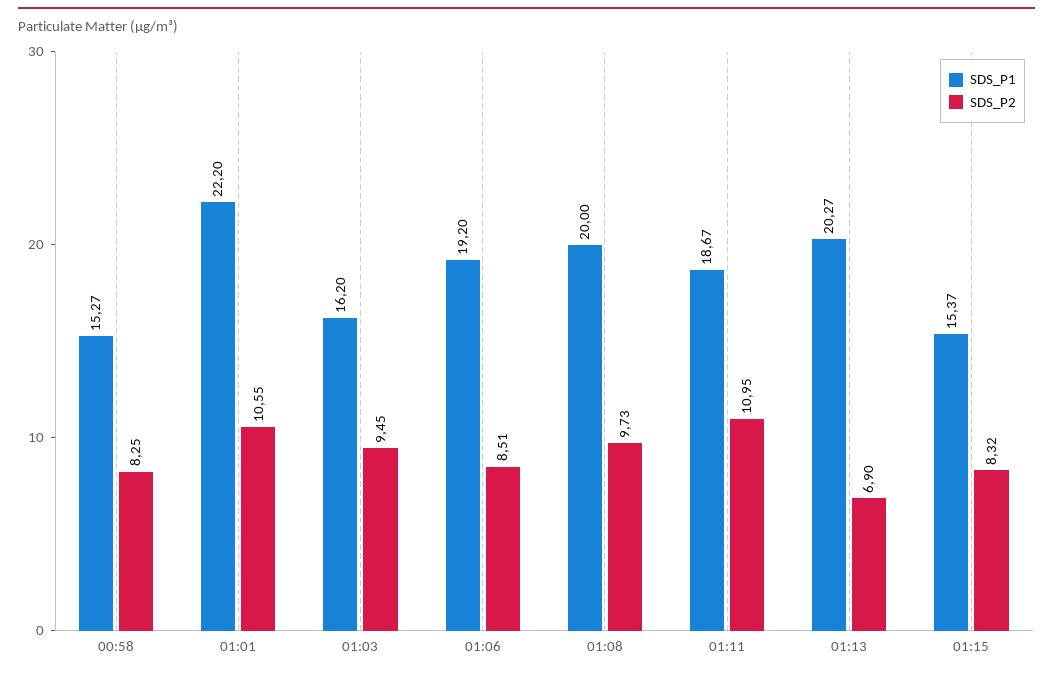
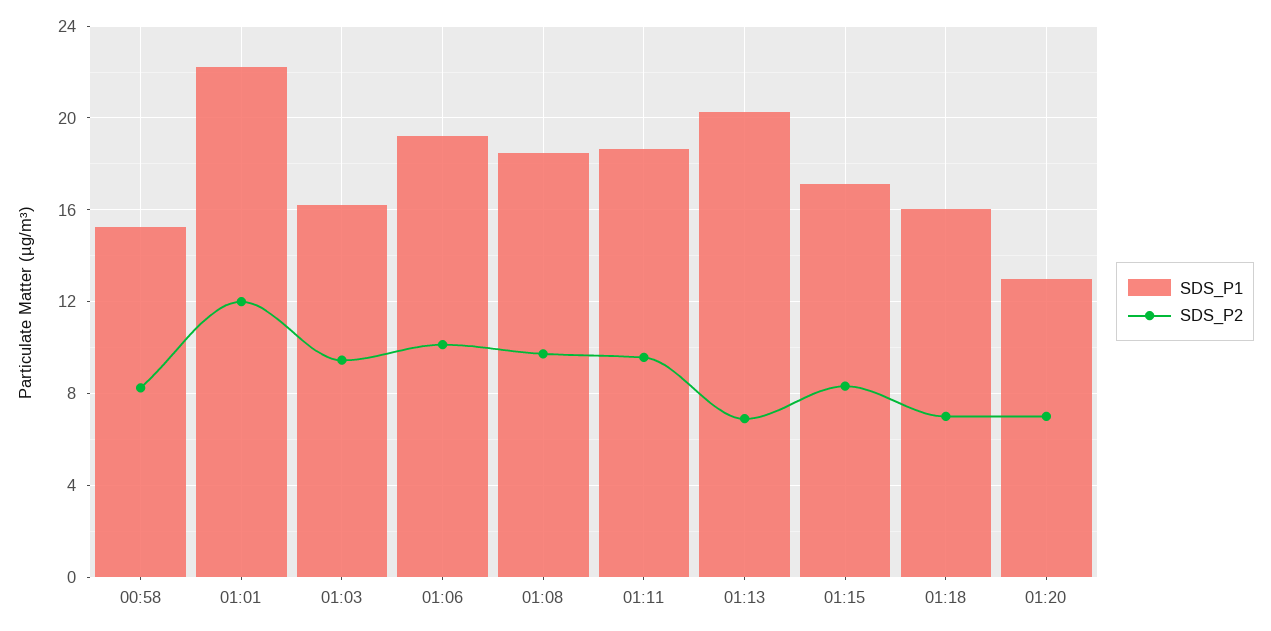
SDS_P2, 01:01: 10.55 -> 12
SDS_P2, 01:06: 8.51 -> 10
SDS_P1, 01:08: 20 -> 18.5
SDS_P2, 01:11: 10.95 -> 9.5
SDS_P1, 01:15: 15.37 -> 17
SDS_P1, 01:18: none -> 16
SDS_P2, 01:18: none -> 7
SDS_P1, 01:20: none -> 13
SDS_P2, 01:20: none -> 7

